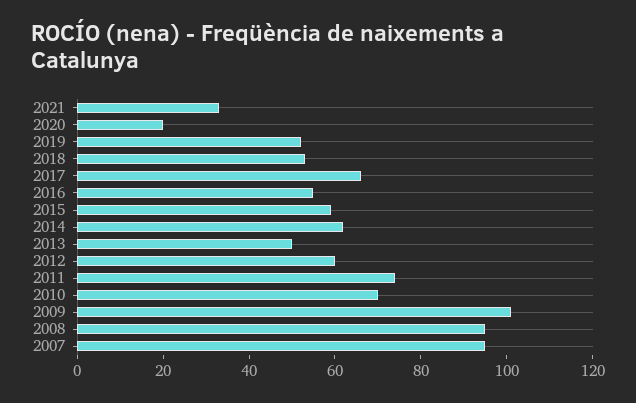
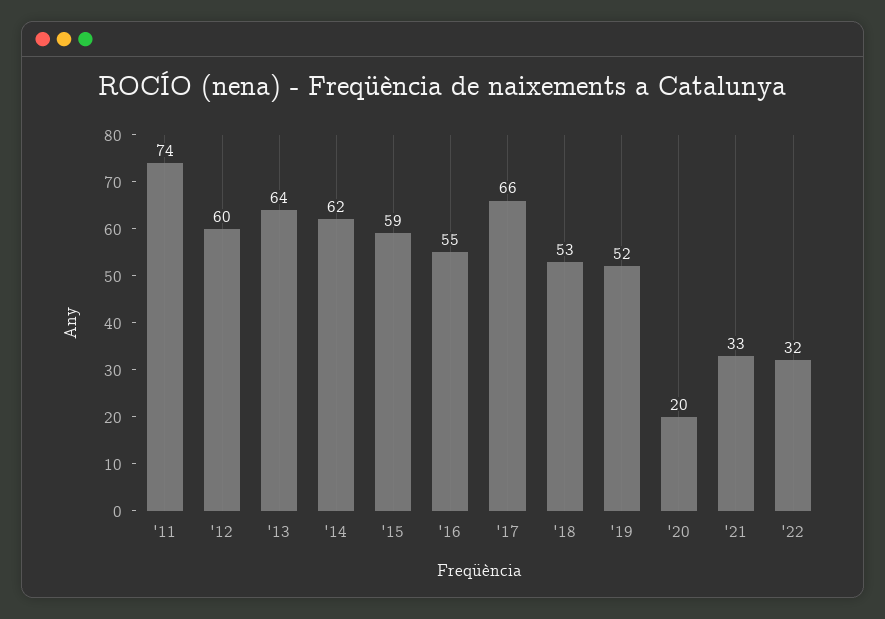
2013: 50 -> 64
2010: 70 -> none
2009: 100 -> none
2008: 95 -> none
2007: 95 -> none
'22: none -> 32

